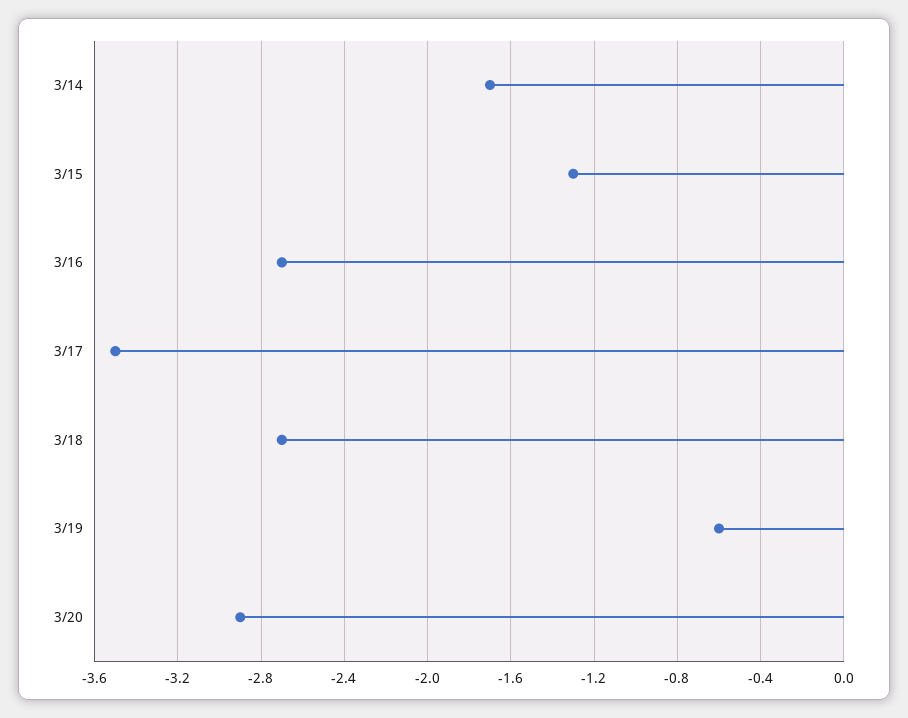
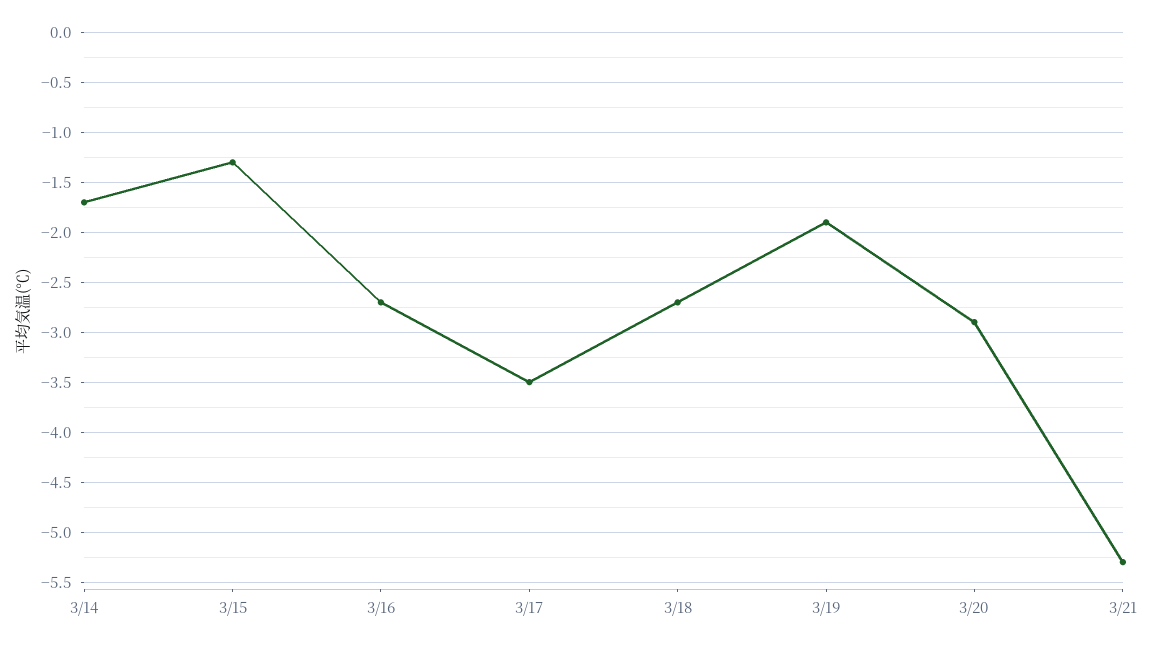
3/19: -0.6 -> -1.9
3/21: none -> -5.3

